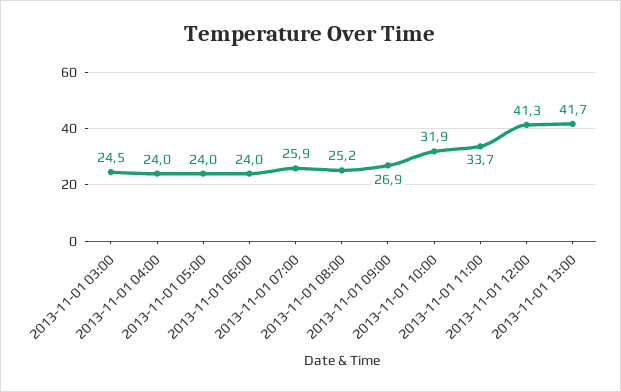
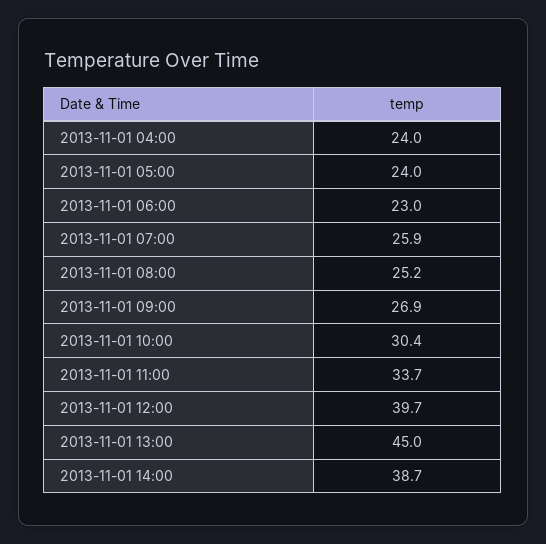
2013-11-01 03:00: 24.5 -> none
2013-11-01 06:00: 24 -> 23
2013-11-01 10:00: 31.9 -> 30.4
2013-11-01 12:00: 41.3 -> 39.7
2013-11-01 13:00: 41.7 -> 45
2013-11-01 14:00: none -> 38.7

